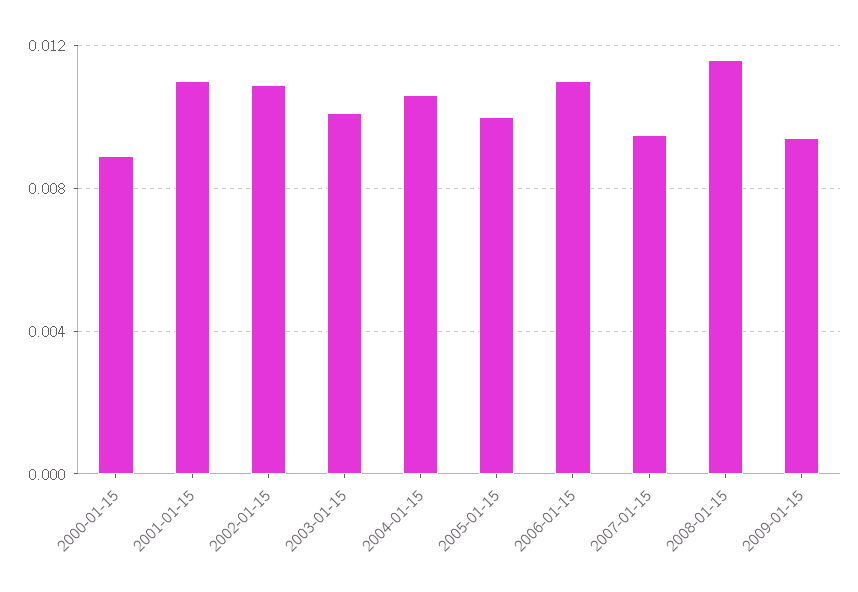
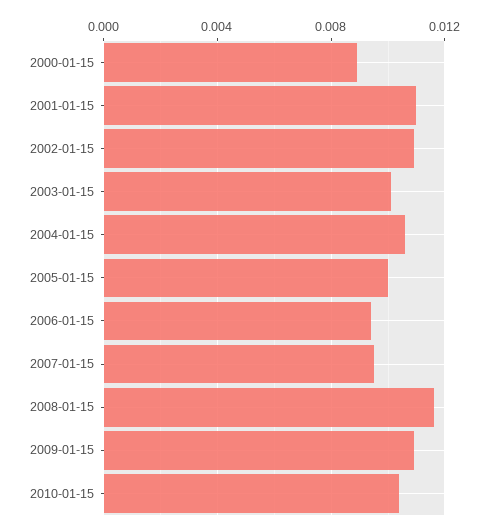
2006-01-15: 0.011 -> 0.0095
2009-01-15: 0.0095 -> 0.011
2010-01-15: none -> 0.0105

